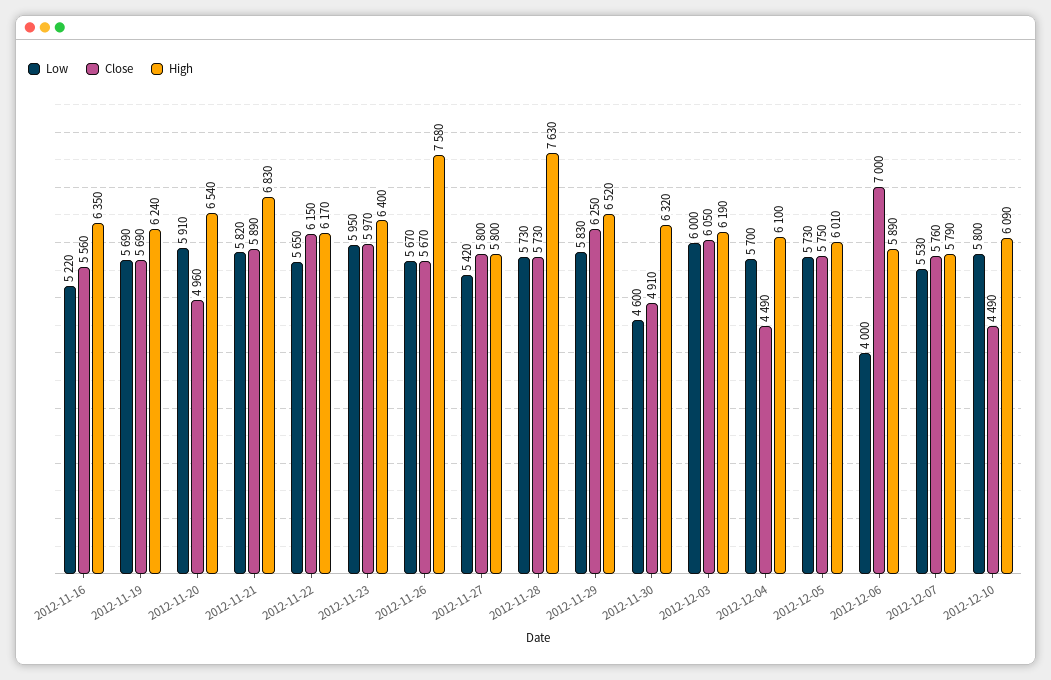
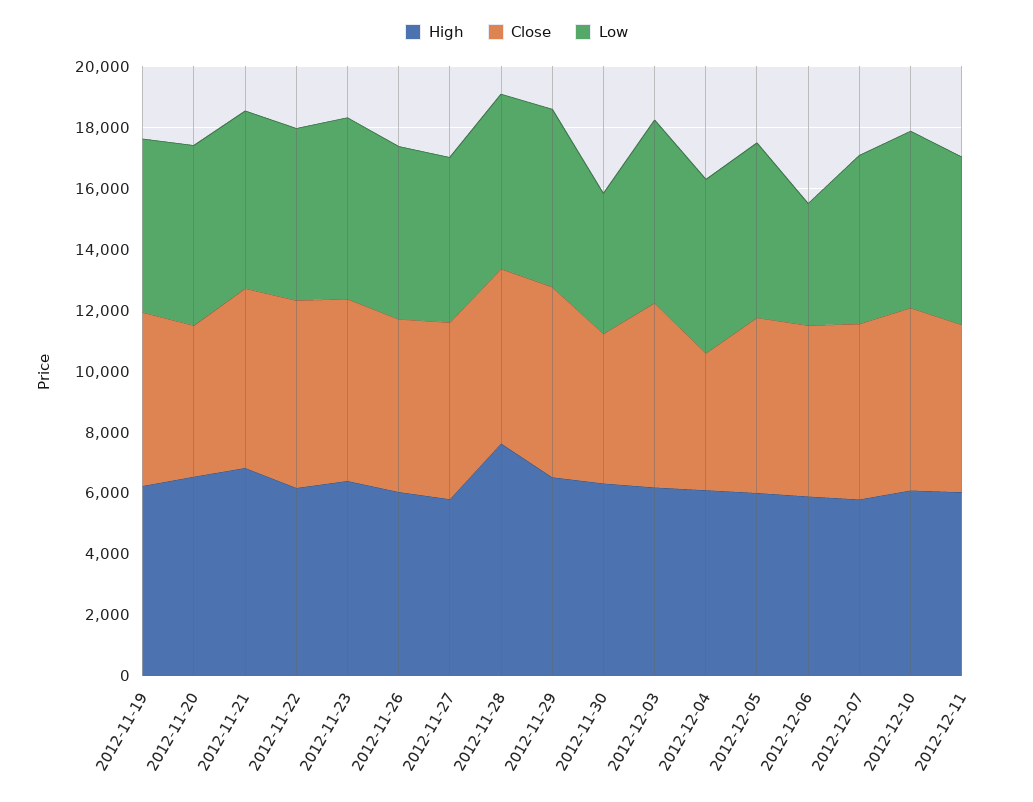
Low, 2012-11-16: 5220 -> none
Close, 2012-11-16: 5560 -> none
High, 2012-11-16: 6350 -> none
High, 2012-11-26: 7580 -> 6000
Close, 2012-12-06: 7000 -> 5500
Close, 2012-12-10: 4490 -> 6000
High, 2012-12-11: none -> 6000
Close, 2012-12-11: none -> 5500
Low, 2012-12-11: none -> 5500

